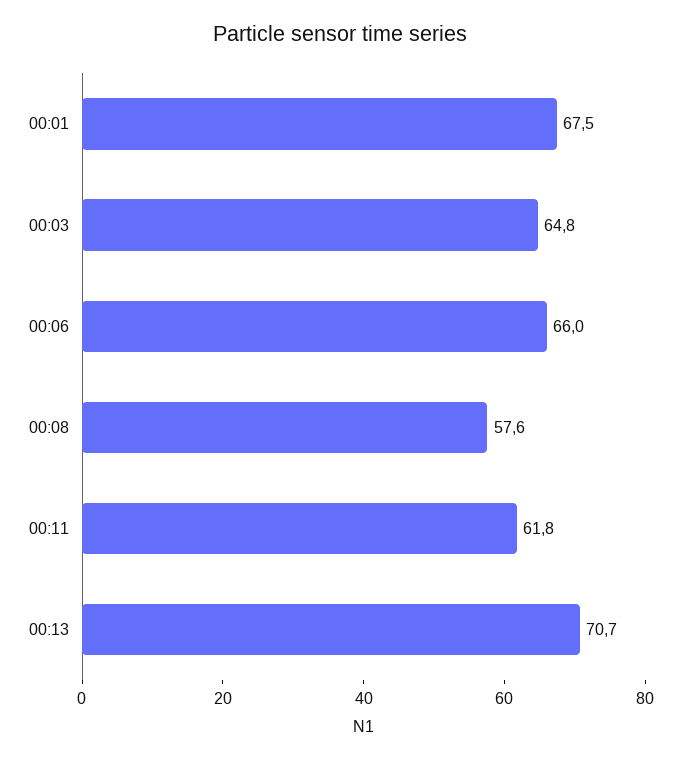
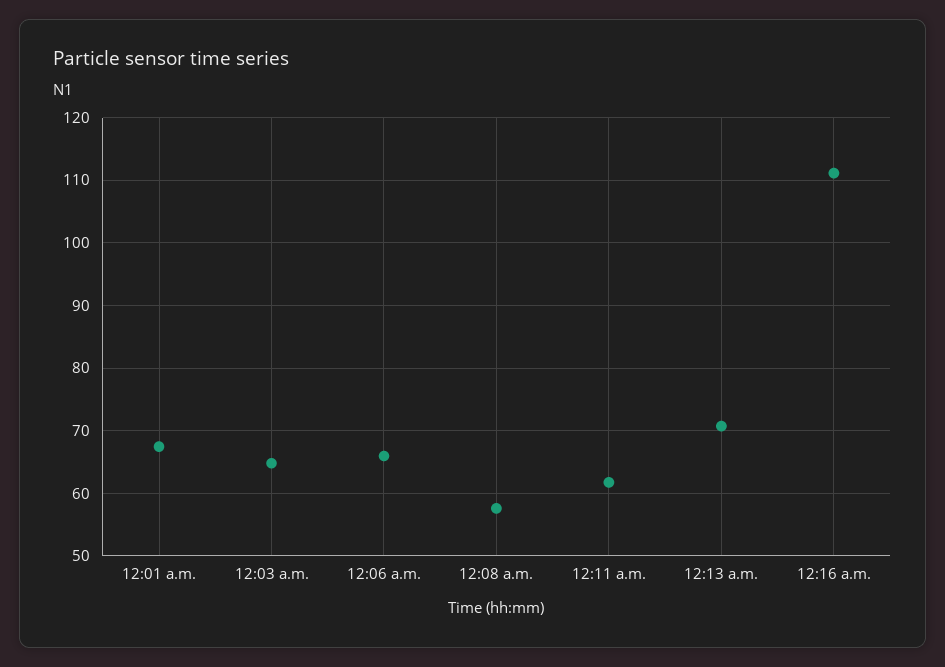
12:16 a.m.: none -> 111

